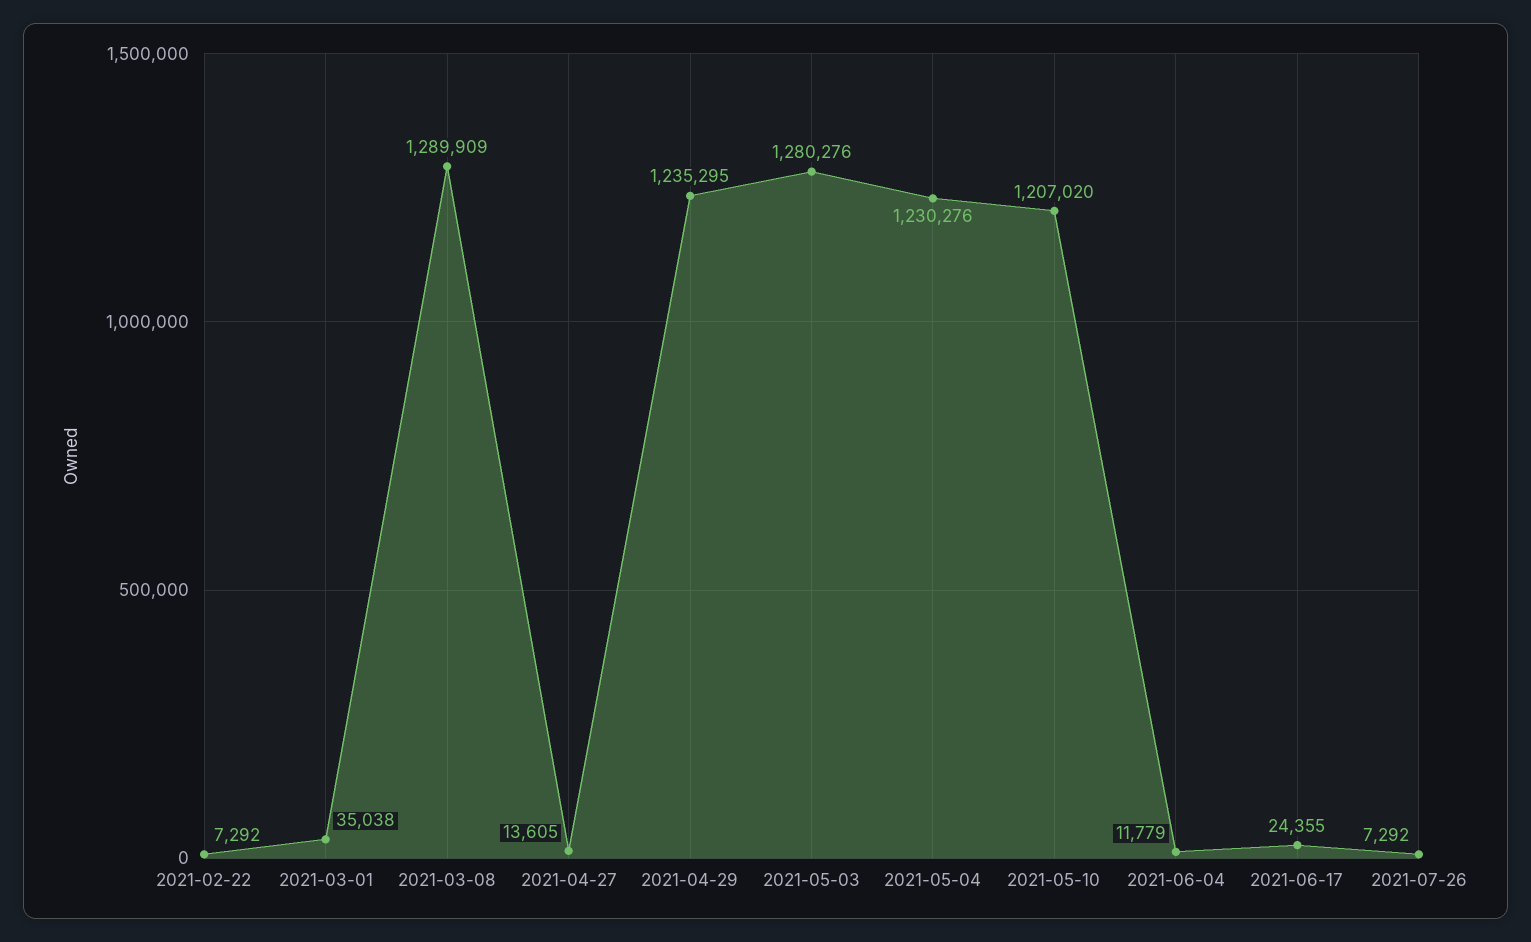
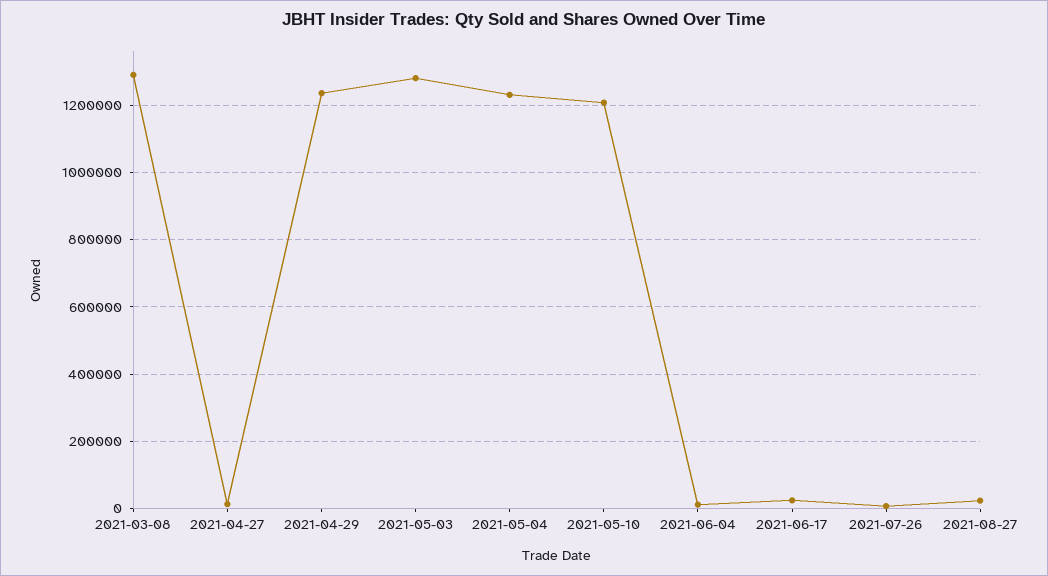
2021-02-22: 7292 -> none
2021-03-01: 35038 -> none
2021-08-27: none -> 20000

